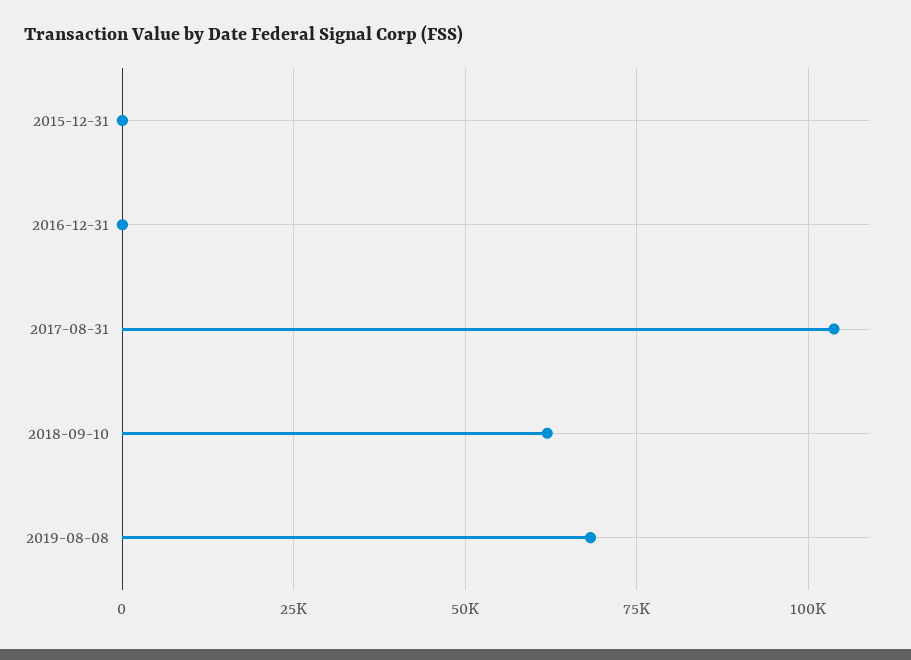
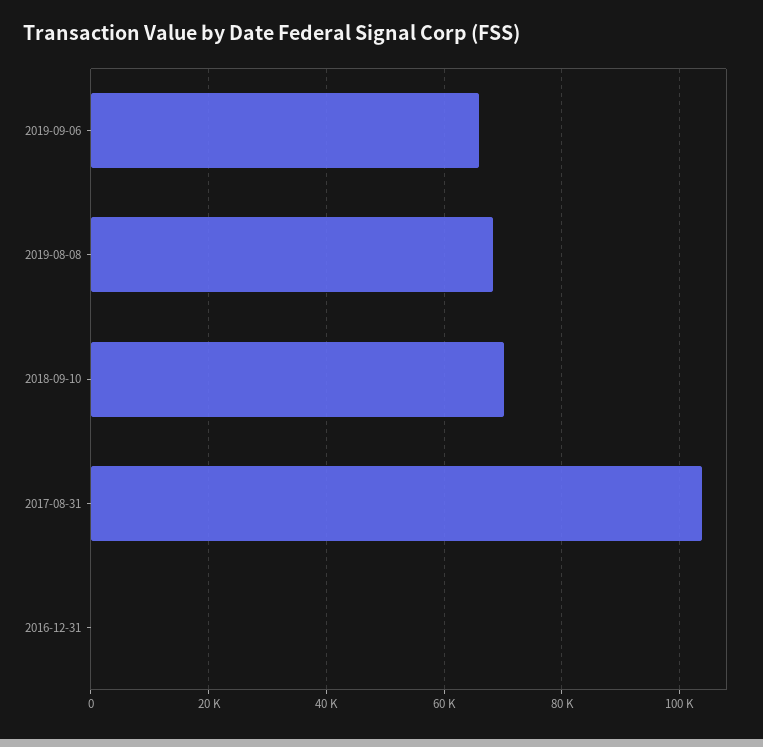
2015-12-31: 0 -> none
2018-09-10: 62500 -> 70000
2019-09-06: none -> 66000

